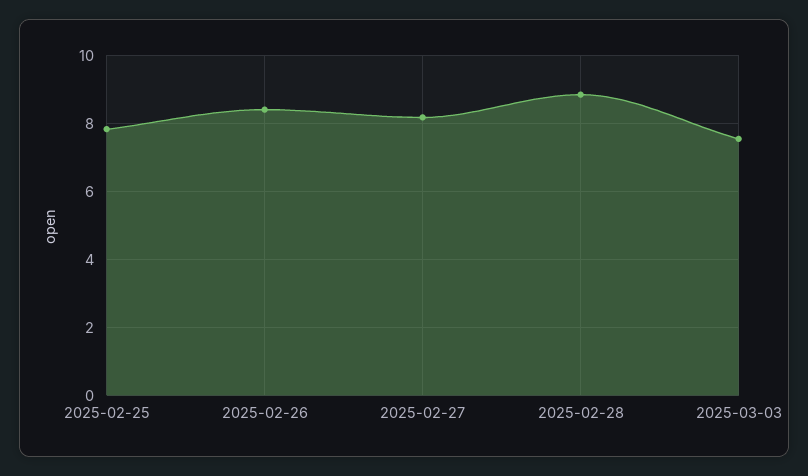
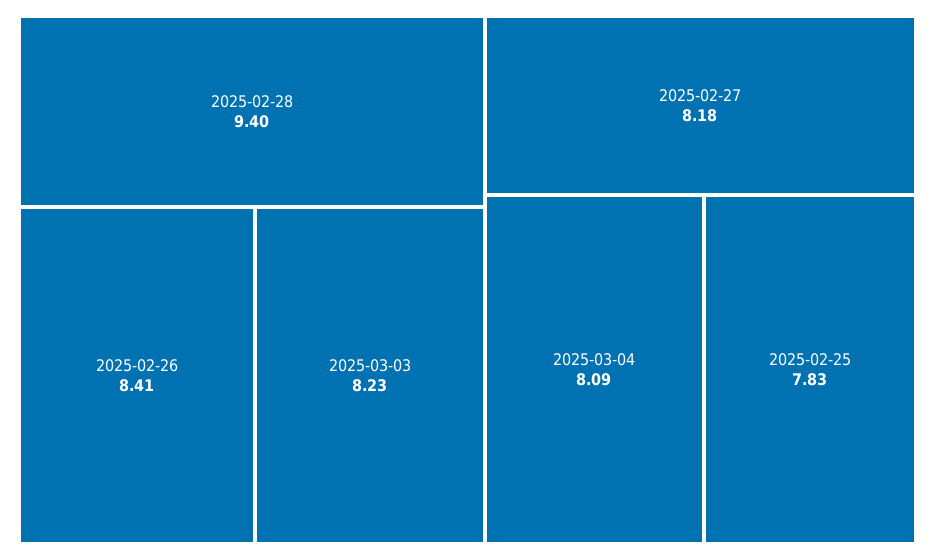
2025-02-28: 8.8 -> 9.4
2025-03-03: 7.6 -> 8.23
2025-03-04: none -> 8.09

